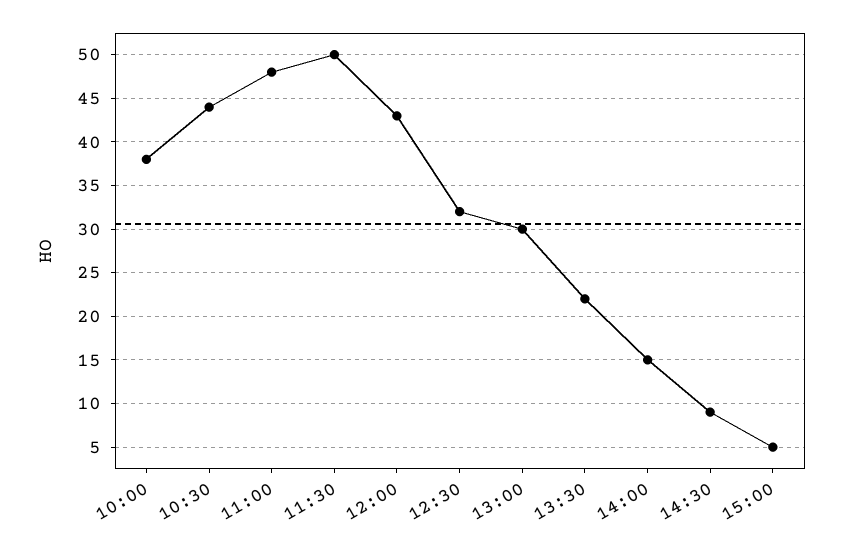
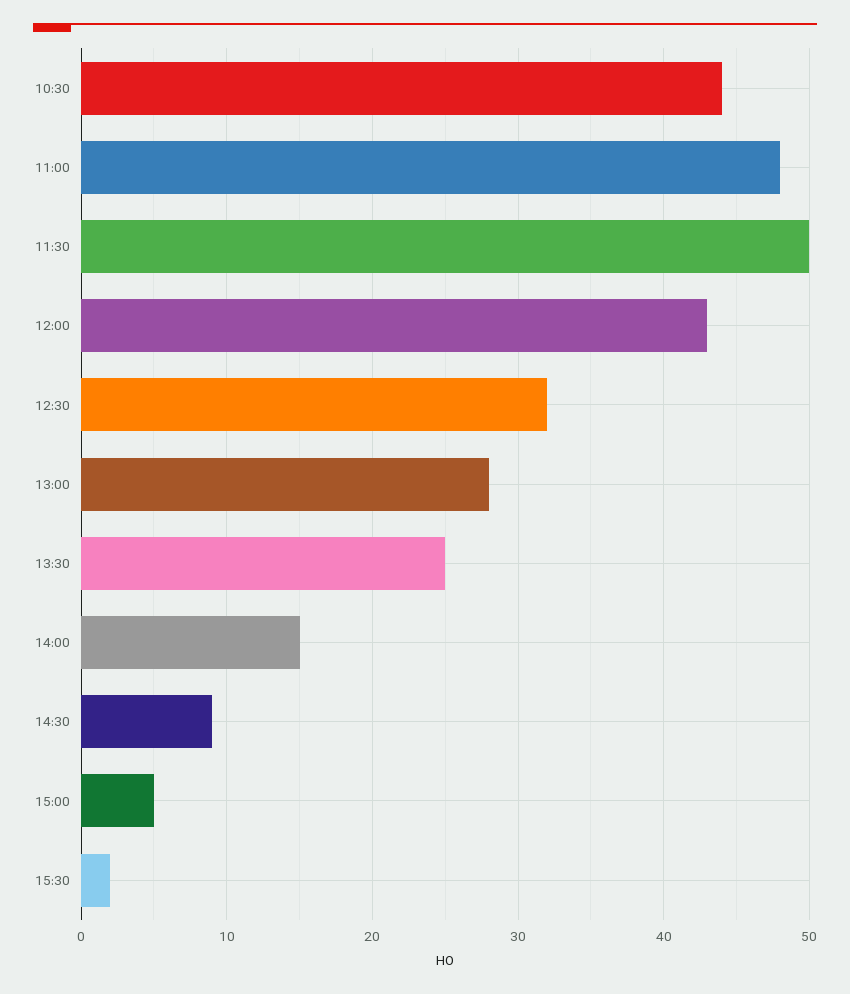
10:00: 38 -> none
13:00: 30 -> 28
13:30: 22 -> 25
15:30: none -> 2

